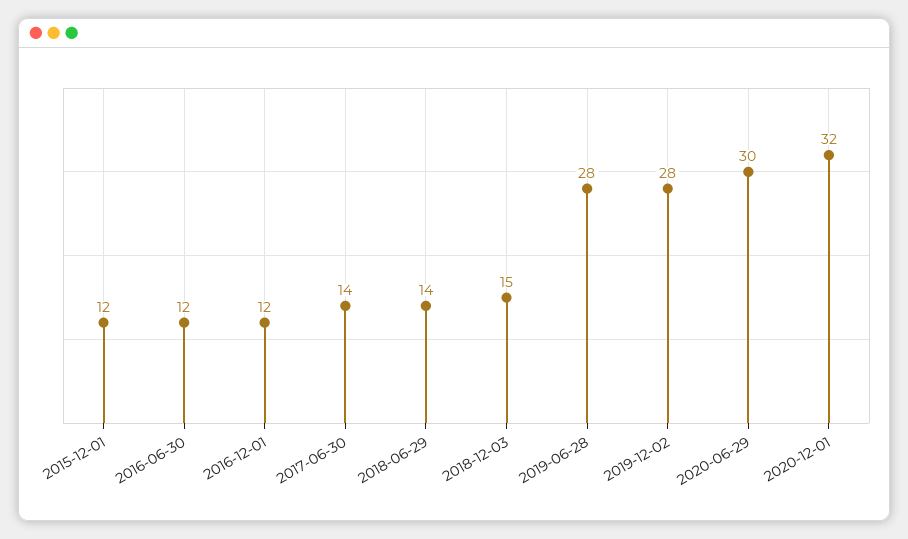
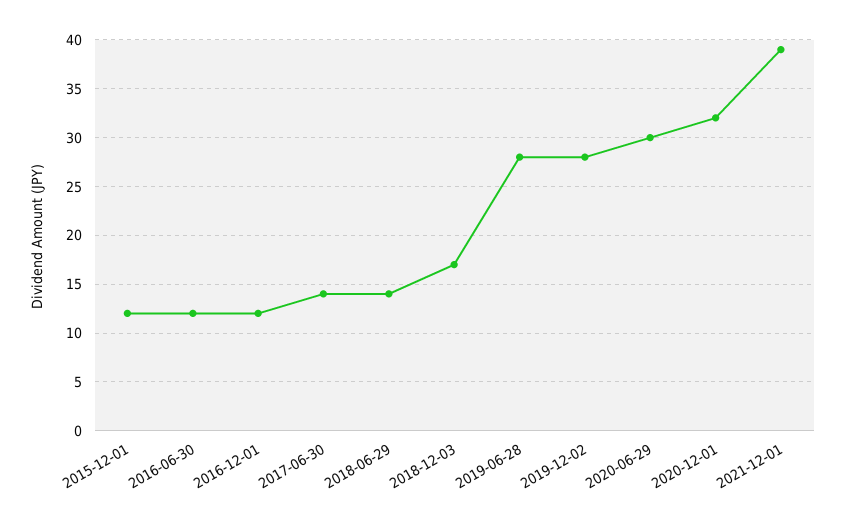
2018-12-03: 15 -> 17
2021-12-01: none -> 39

